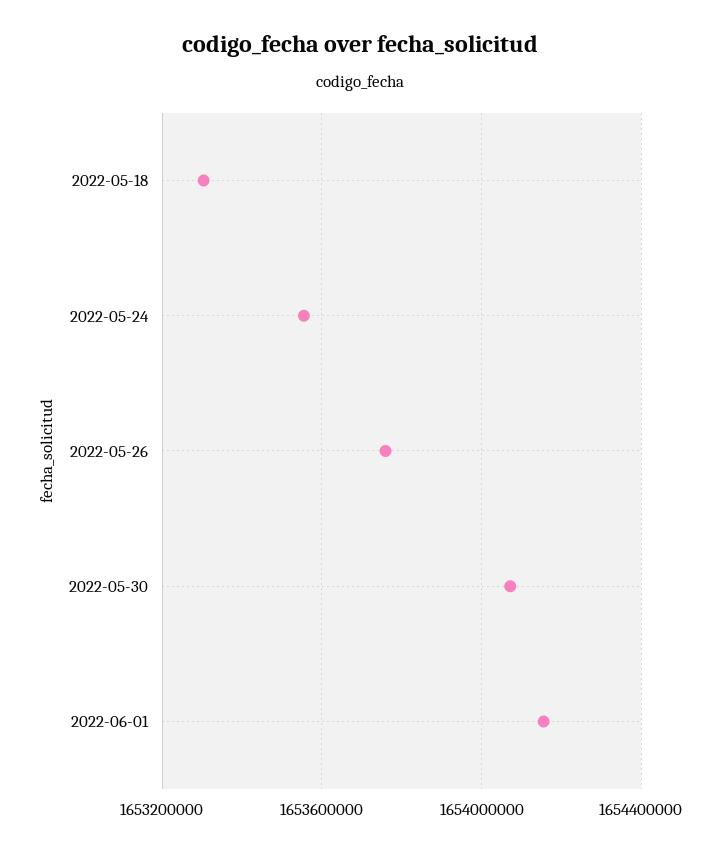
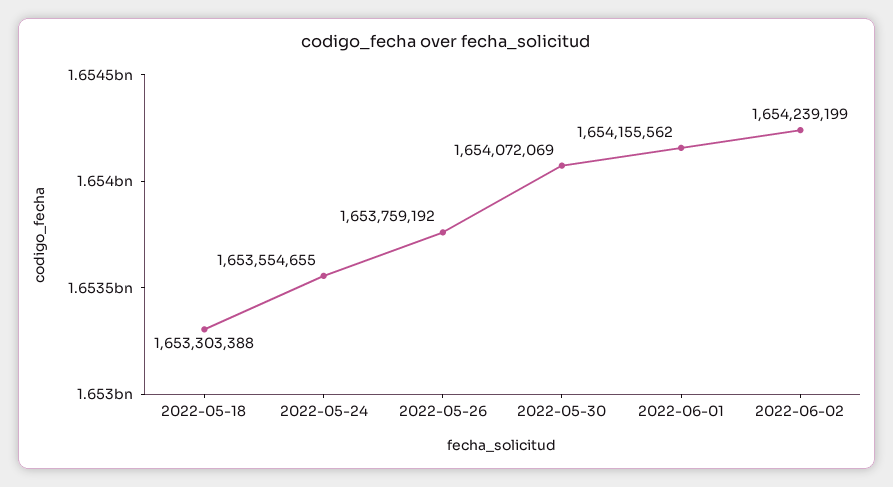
2022-06-02: none -> 1654239199

